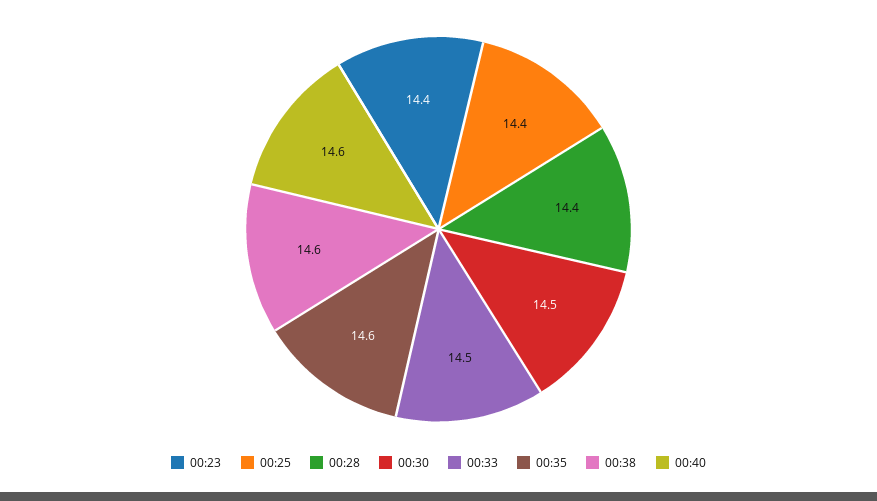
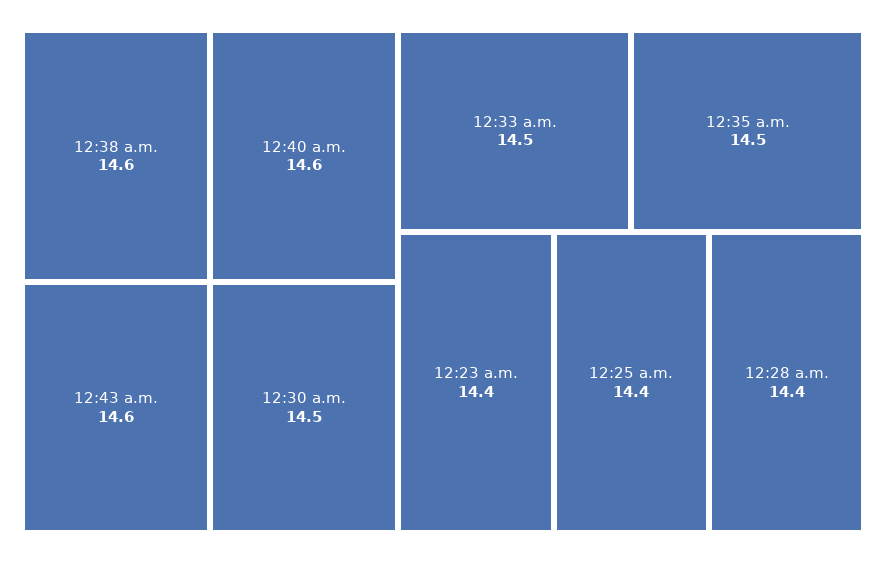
00:35: 14.6 -> 14.5
12:43 a.m.: none -> 14.6

